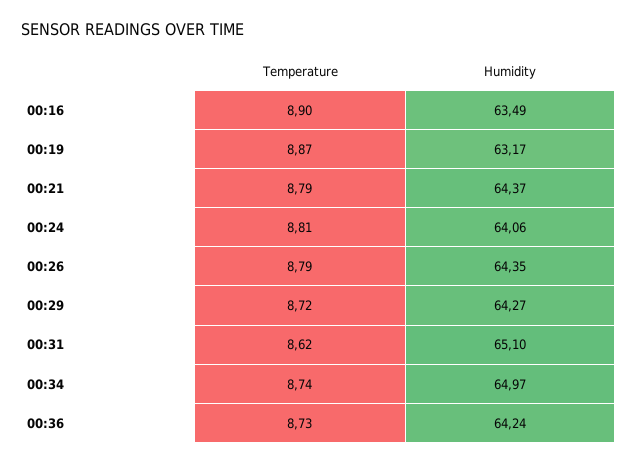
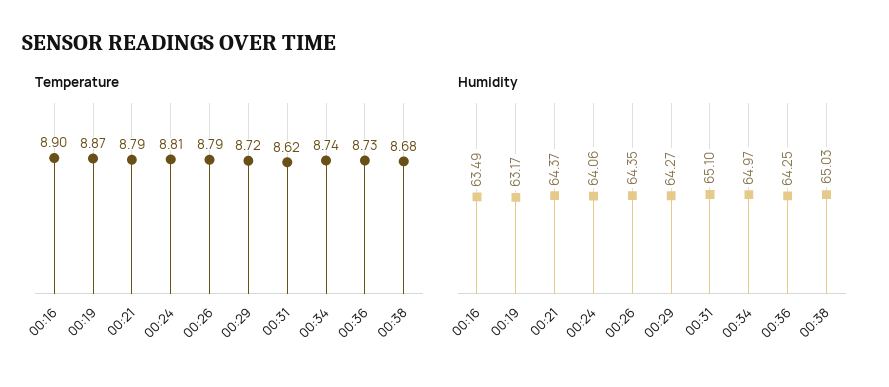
Humidity, 00:36: 64.24 -> 64.25
Temperature, 00:38: none -> 8.68
Humidity, 00:38: none -> 65.03

